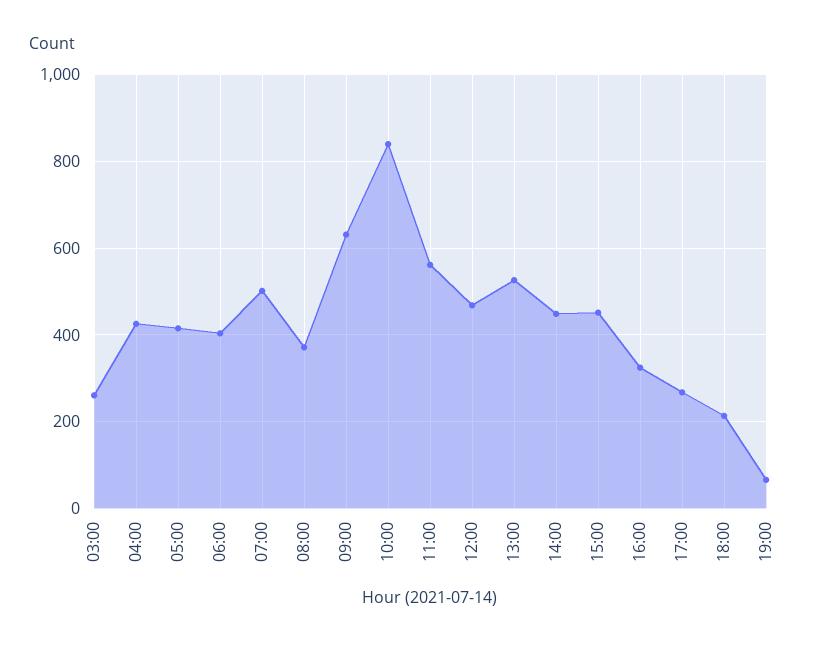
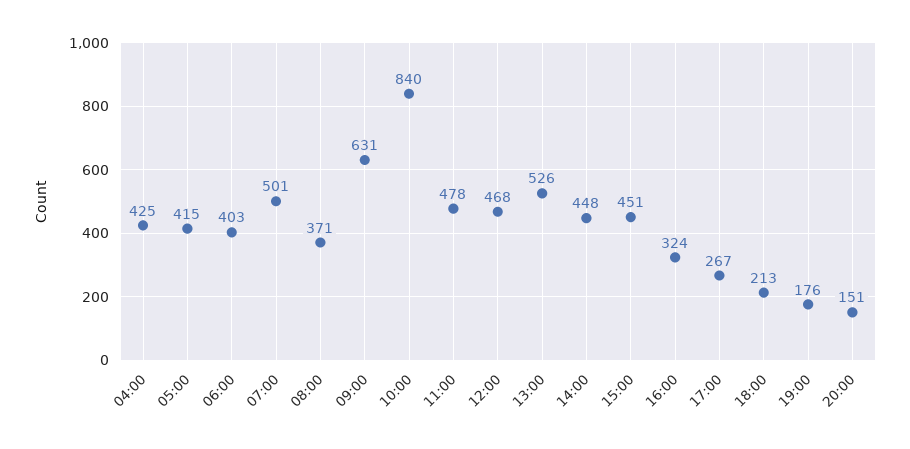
03:00: 260 -> none
11:00: 560 -> 478
19:00: 60 -> 176
20:00: none -> 151

